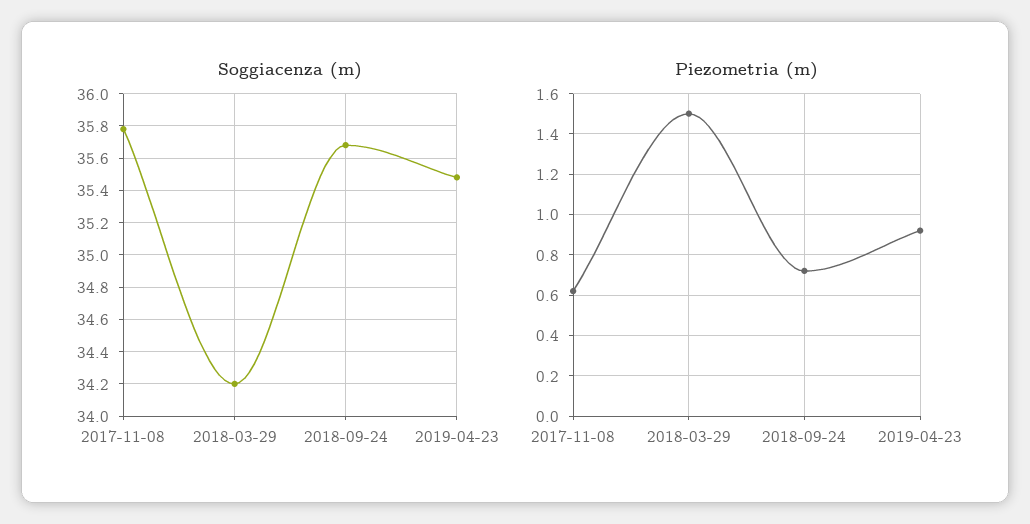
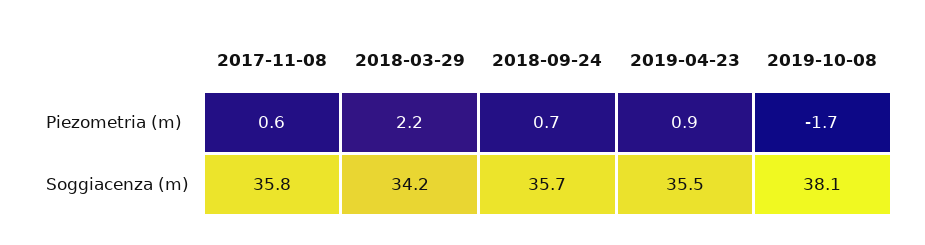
Piezometria (m), 2018-03-29: 1.5 -> 2.2
Piezometria (m), 2019-10-08: none -> -1.7
Soggiacenza (m), 2019-10-08: none -> 38.1

